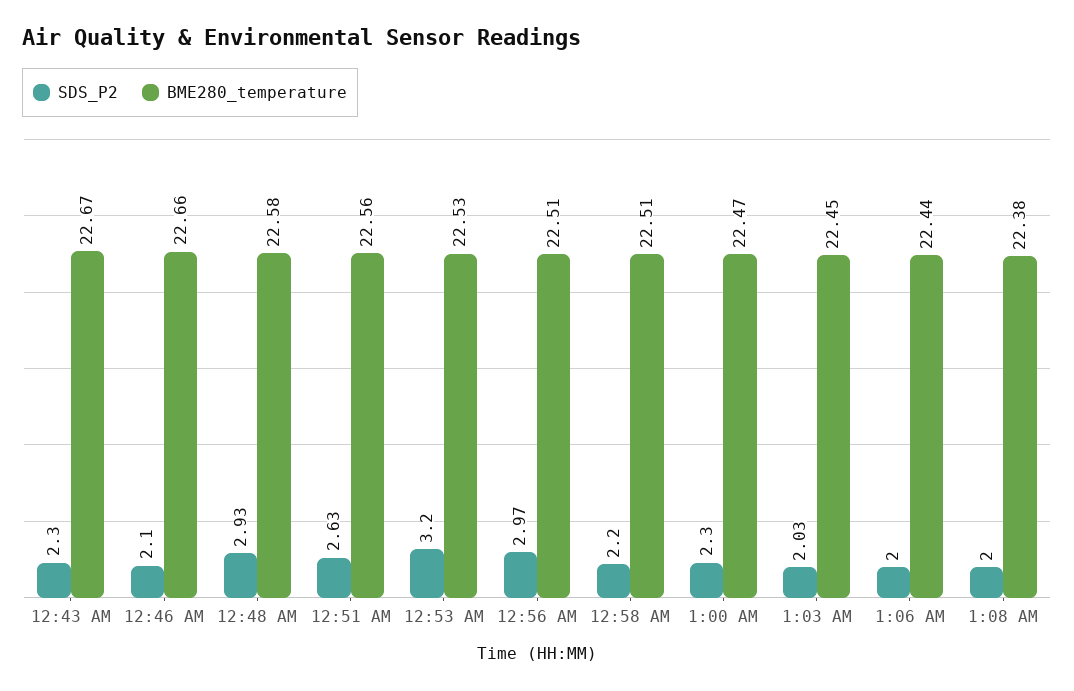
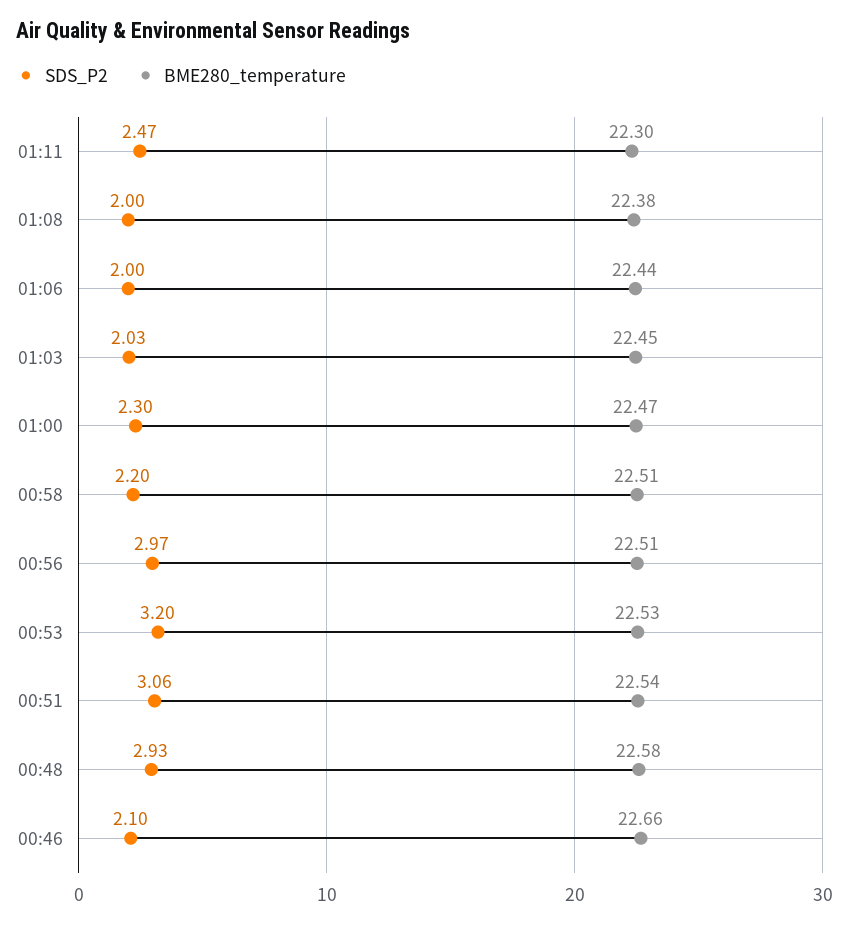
SDS_P2, 12:43 AM: 2.3 -> none
BME280_temperature, 12:43 AM: 22.67 -> none
SDS_P2, 12:51 AM: 2.63 -> 3.06
BME280_temperature, 12:51 AM: 22.56 -> 22.54
SDS_P2, 01:11: none -> 2.47
BME280_temperature, 01:11: none -> 22.3

